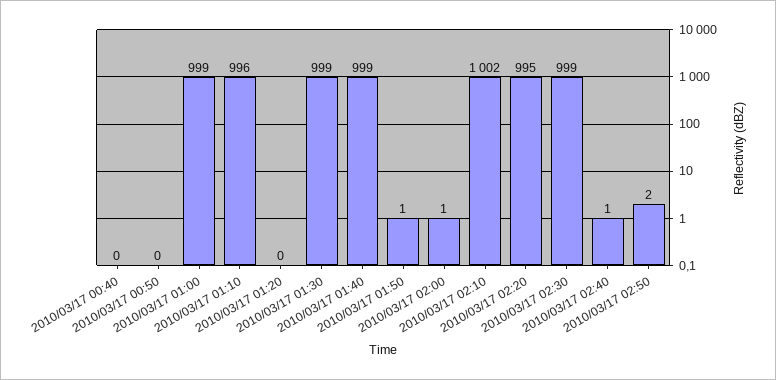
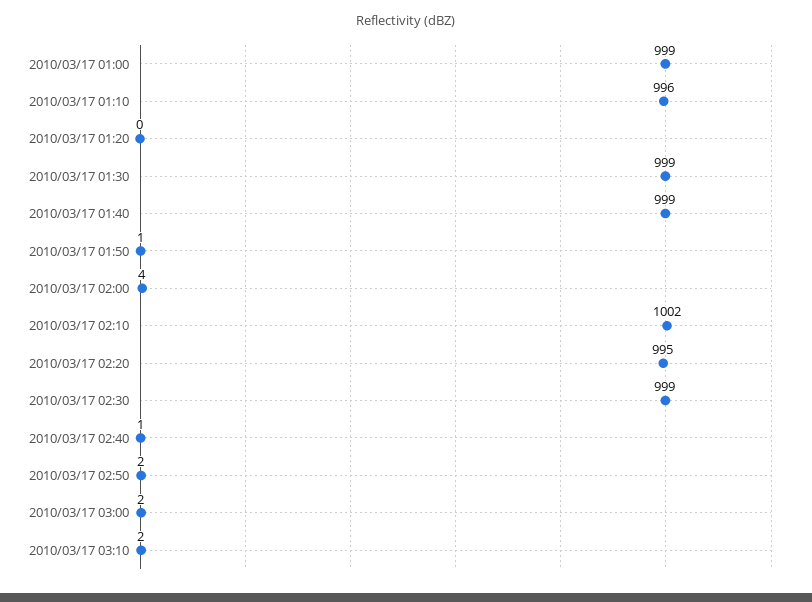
2010/03/17 00:40: 0 -> none
2010/03/17 00:50: 0 -> none
2010/03/17 02:00: 1 -> 4
2010/03/17 03:00: none -> 2
2010/03/17 03:10: none -> 2

